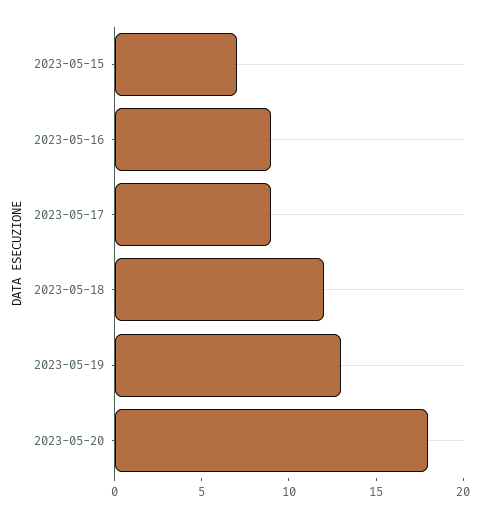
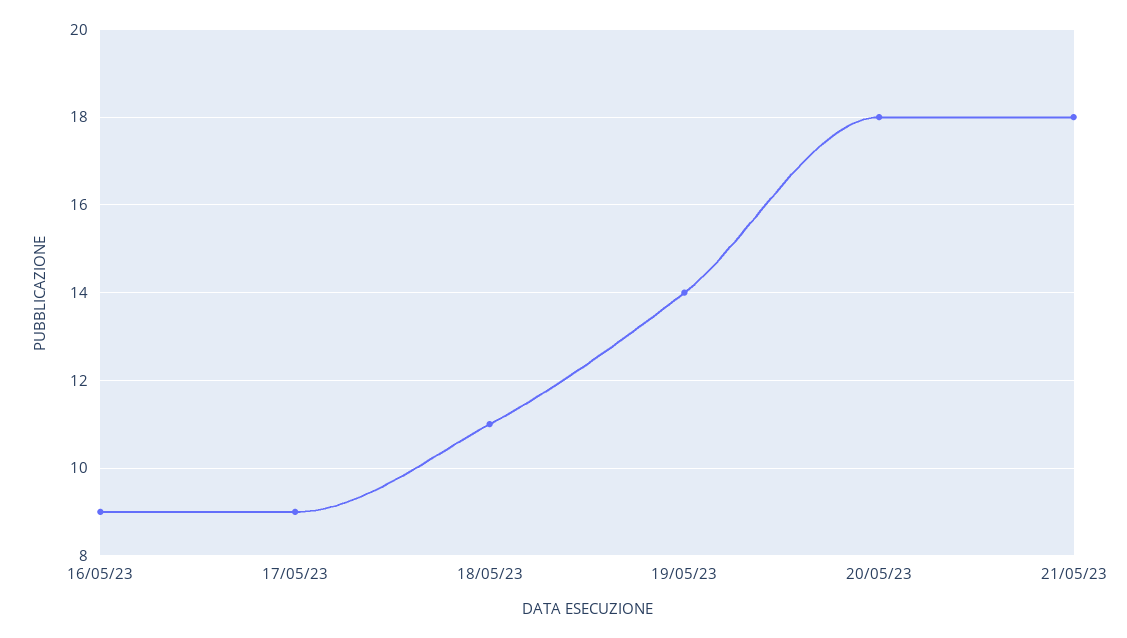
2023-05-15: 7 -> none
2023-05-18: 12 -> 11
2023-05-19: 13 -> 14
21/05/23: none -> 18

